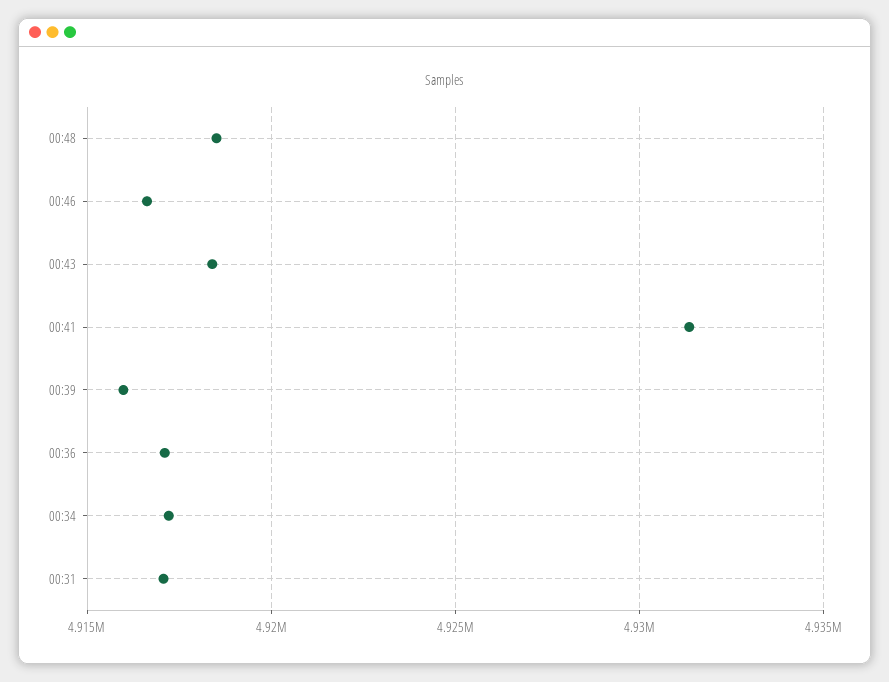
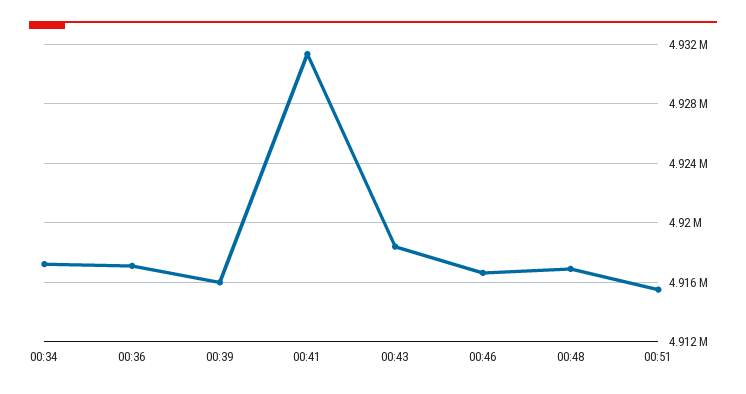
00:48: 4918500 -> 4917000
00:31: 4917000 -> none
00:51: none -> 4915500

